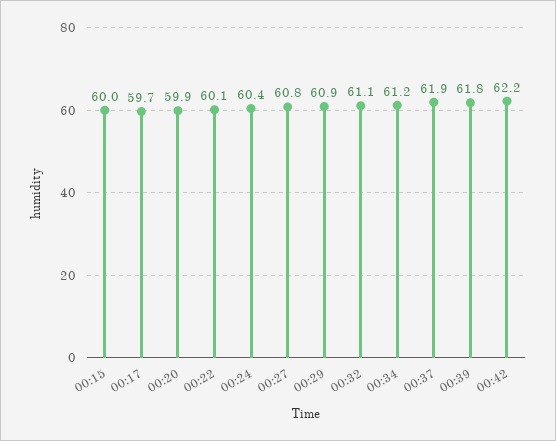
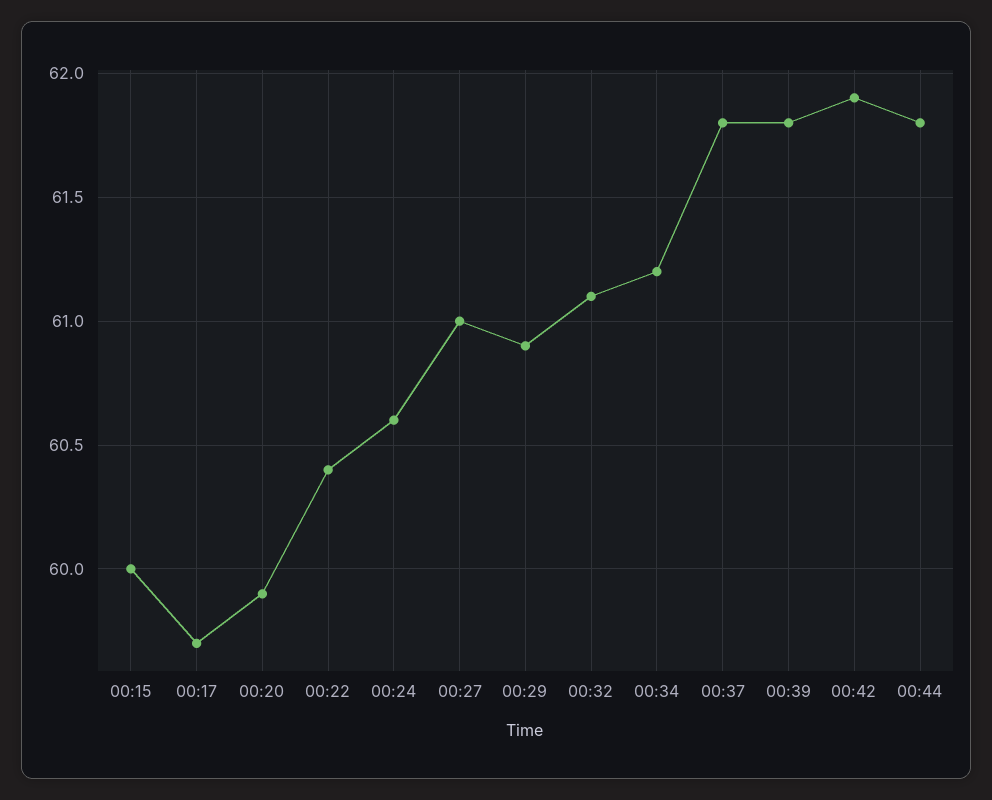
00:22: 60.1 -> 60.4
00:24: 60.4 -> 60.6
00:27: 60.8 -> 61
00:37: 61.9 -> 61.8
00:42: 62.2 -> 61.9
00:44: none -> 61.8

